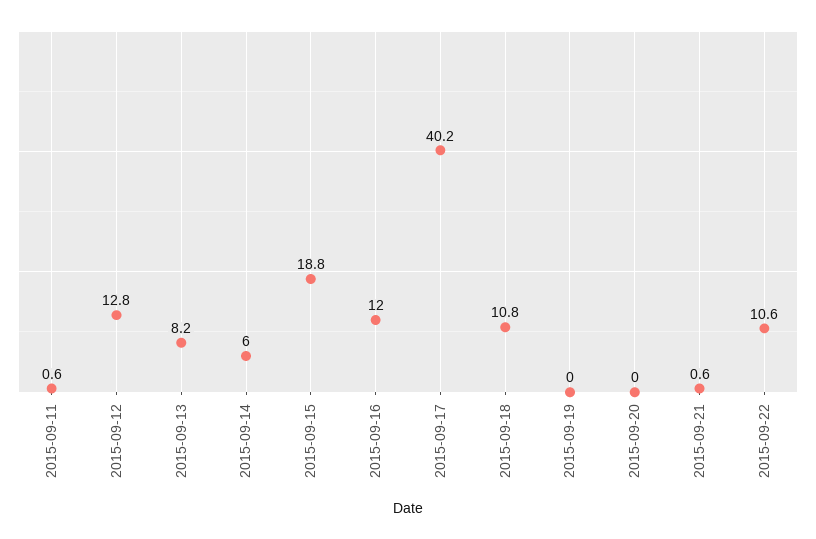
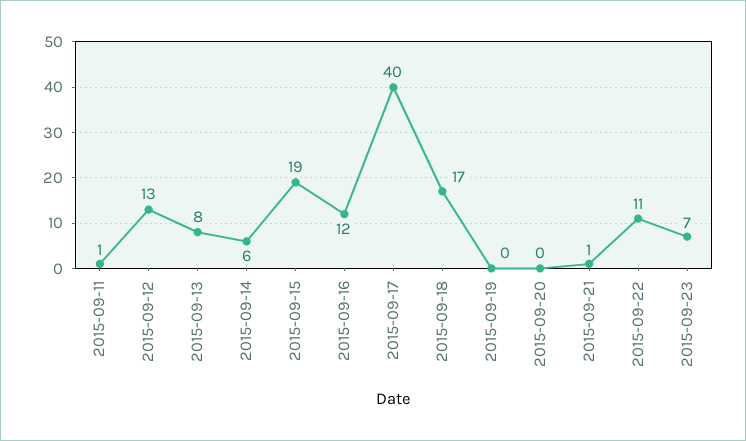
2015-09-18: 10.8 -> 17
2015-09-23: none -> 7

